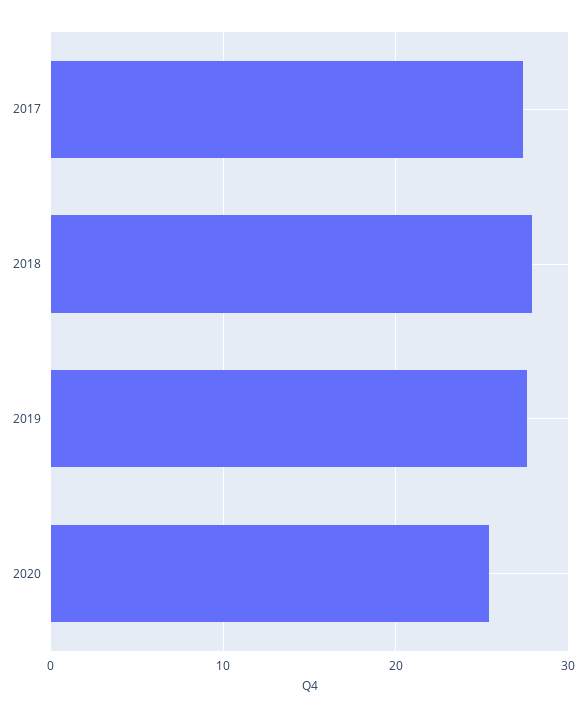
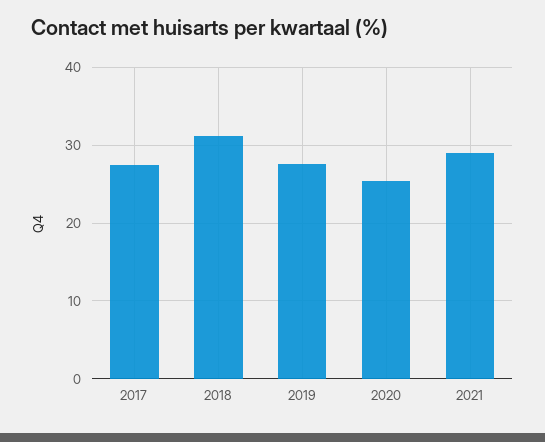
2018: 28 -> 31
2021: none -> 29

